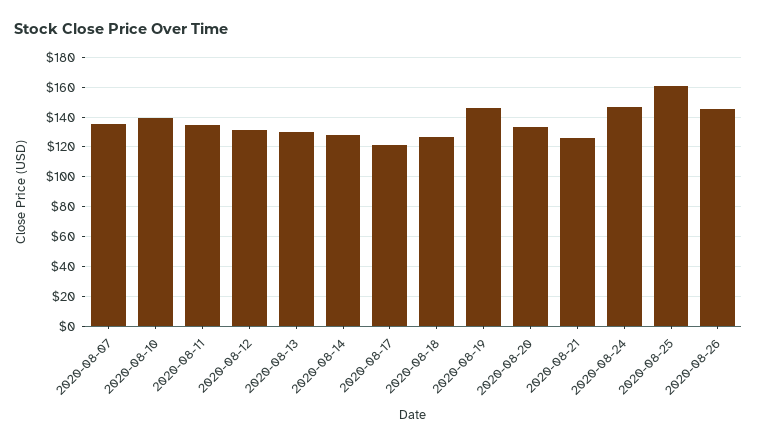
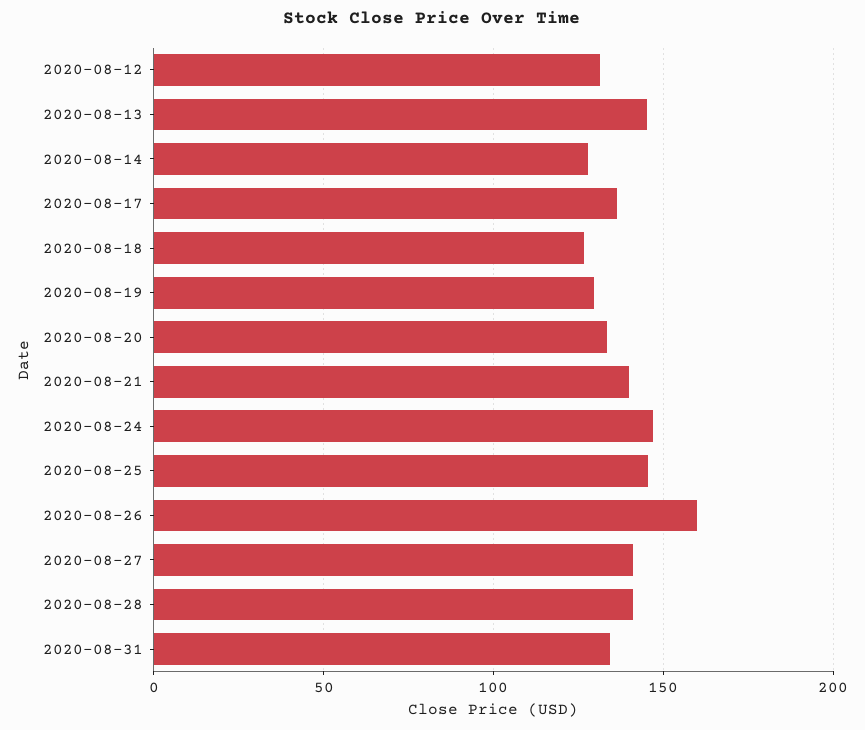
2020-08-07: 135 -> none
2020-08-10: 140 -> none
2020-08-11: 135 -> none
2020-08-13: 130 -> 145
2020-08-17: 120 -> 135
2020-08-19: 145 -> 130
2020-08-21: 125 -> 140
2020-08-25: 160 -> 145
2020-08-26: 145 -> 160
2020-08-27: none -> 140
2020-08-28: none -> 140
2020-08-31: none -> 135

